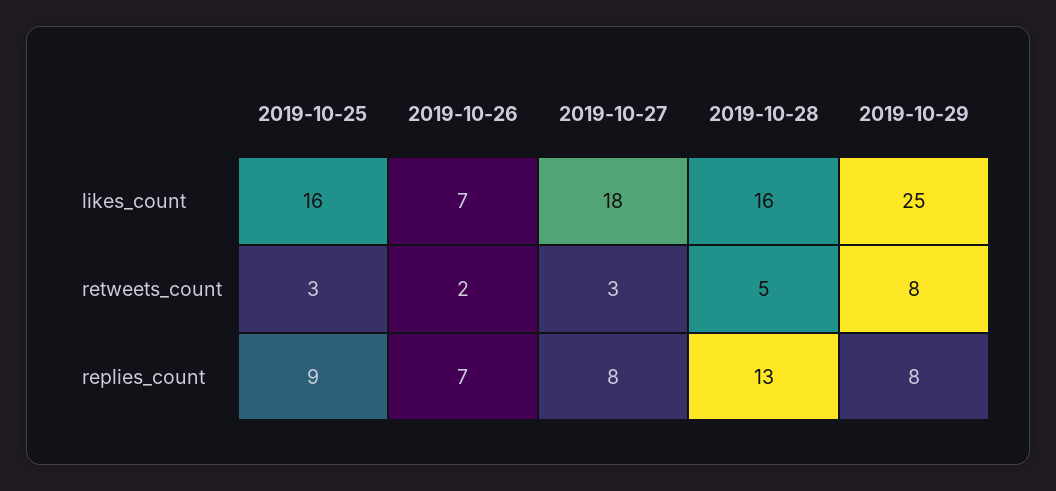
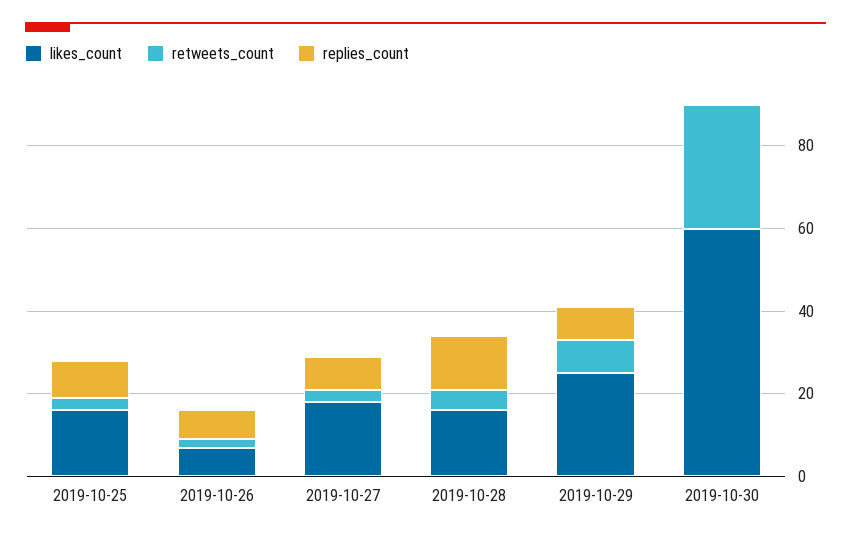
likes_count, 2019-10-30: none -> 60
retweets_count, 2019-10-30: none -> 30
replies_count, 2019-10-30: none -> 0

